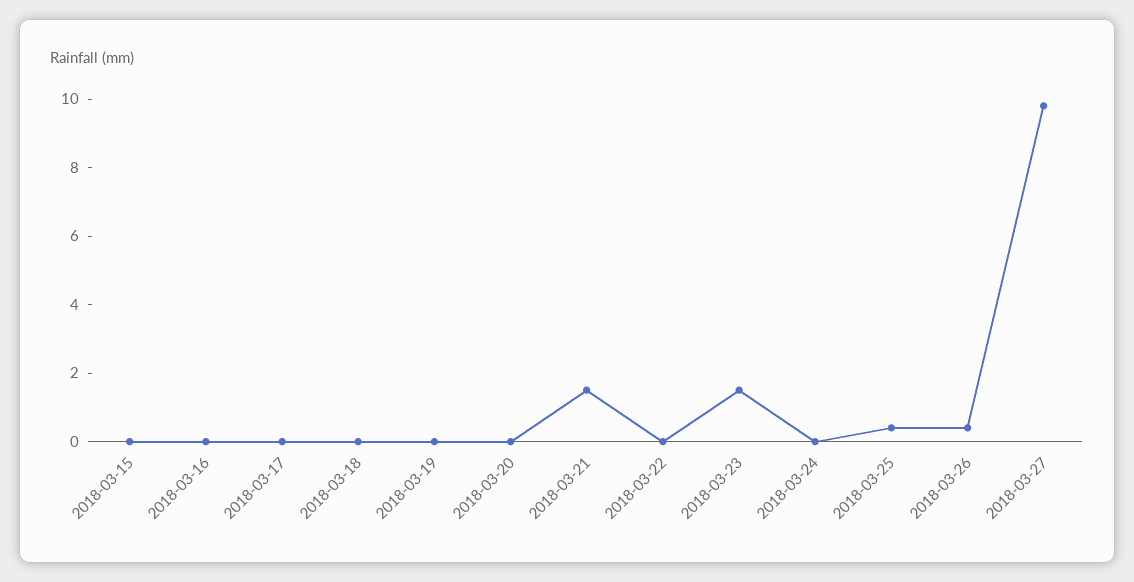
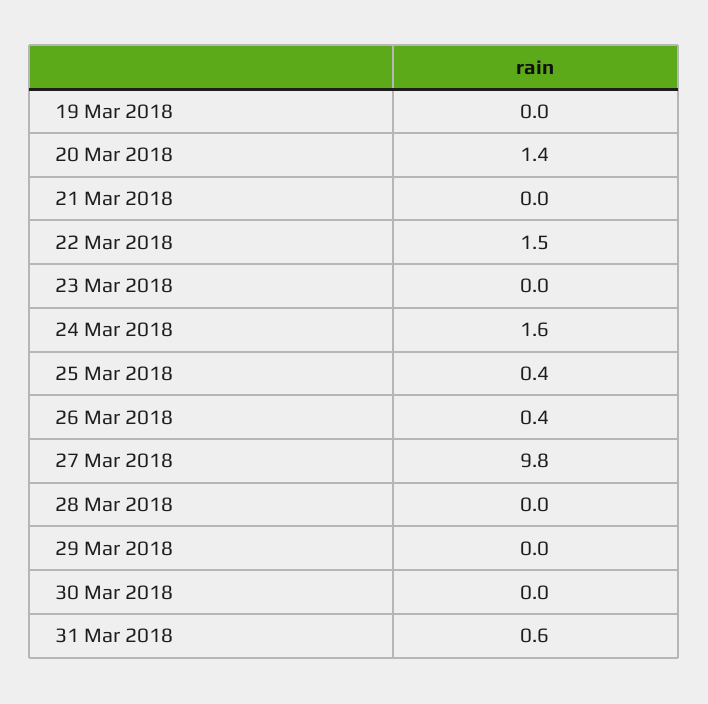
2018-03-15: 0 -> none
2018-03-16: 0 -> none
2018-03-17: 0 -> none
2018-03-18: 0 -> none
2018-03-20: 0 -> 1.4
2018-03-21: 1.5 -> 0
2018-03-22: 0 -> 1.5
2018-03-23: 1.5 -> 0
2018-03-24: 0 -> 1.6
28 Mar 2018: none -> 0
29 Mar 2018: none -> 0
30 Mar 2018: none -> 0
31 Mar 2018: none -> 0.6

